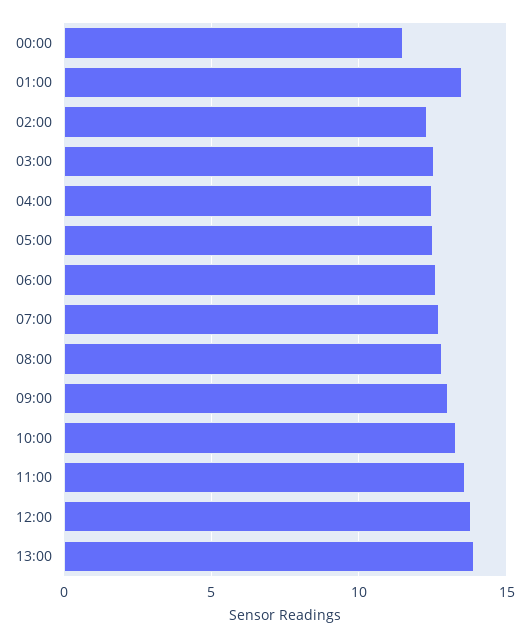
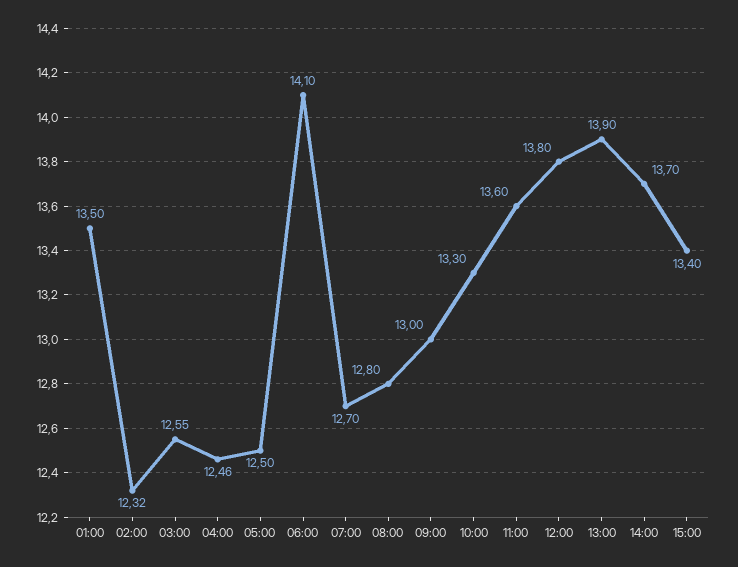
00:00: 11.5 -> none
06:00: 12.5 -> 14.1
14:00: none -> 13.7
15:00: none -> 13.4

